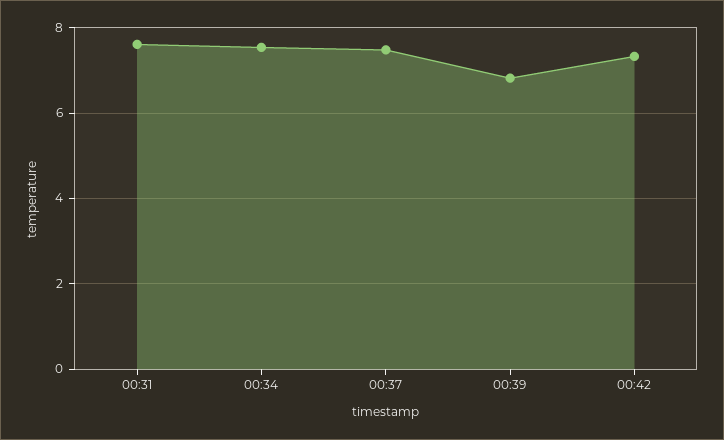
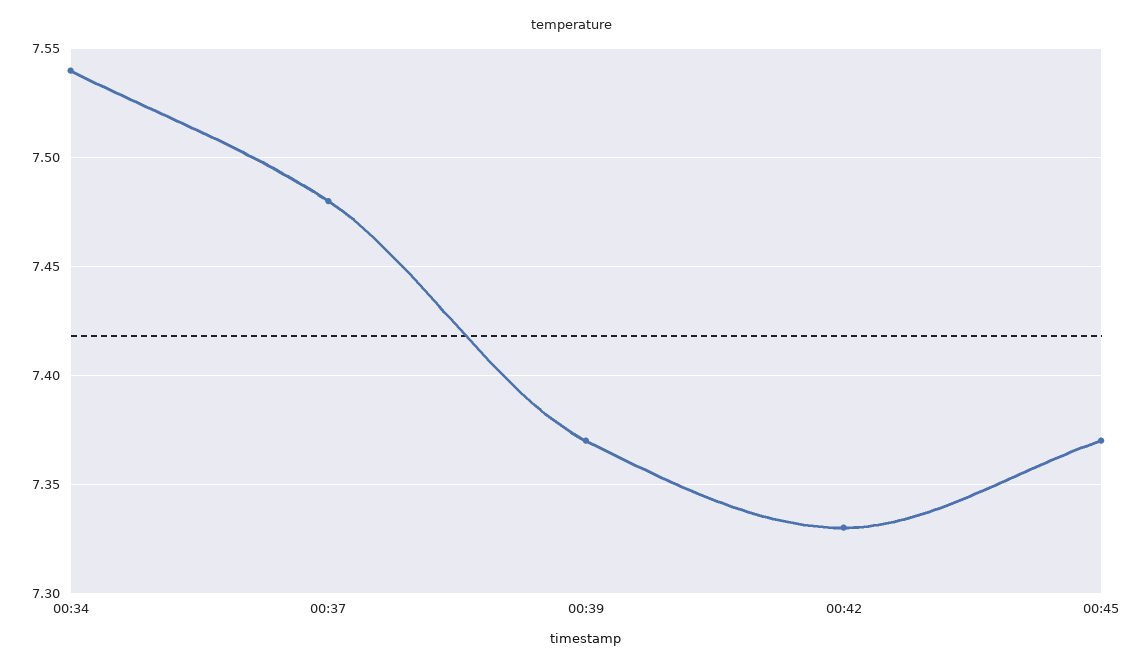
00:31: 7.6 -> none
00:39: 6.8 -> 7.37
00:45: none -> 7.37

